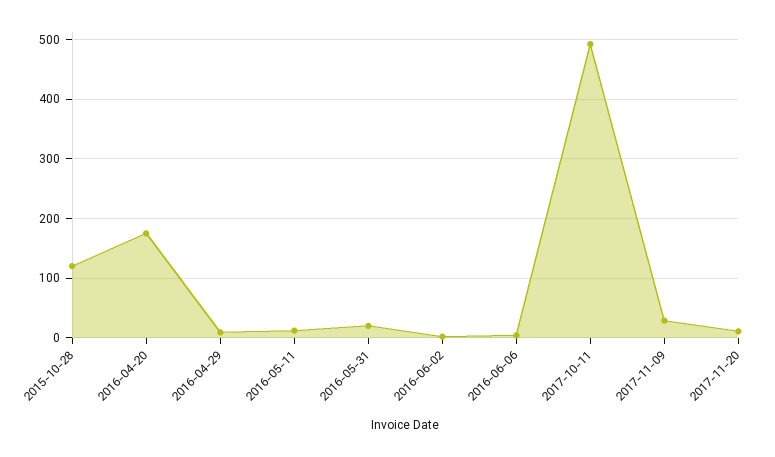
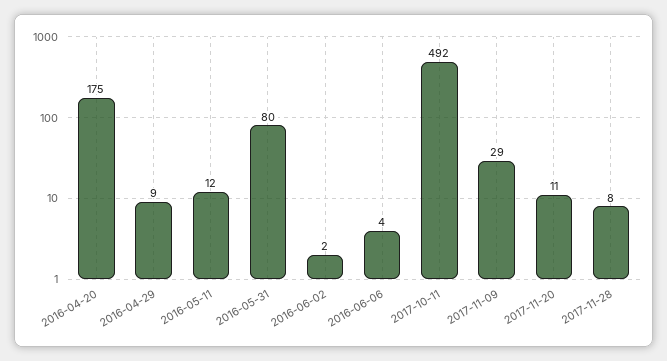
2015-10-28: 120 -> none
2016-05-31: 20 -> 80
2017-11-28: none -> 8

